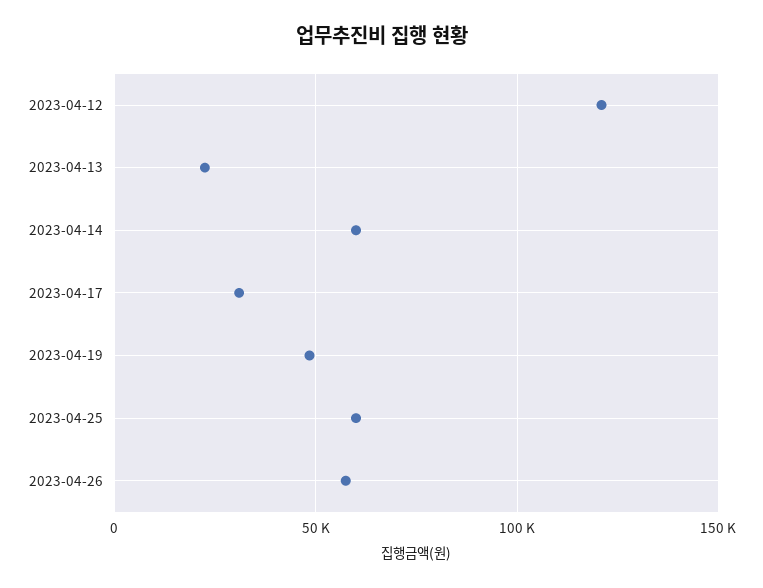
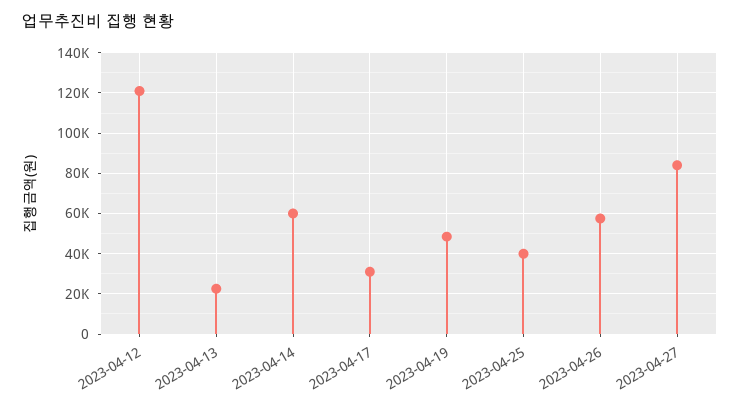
2023-04-25: 60000 -> 40000
2023-04-27: none -> 85000

